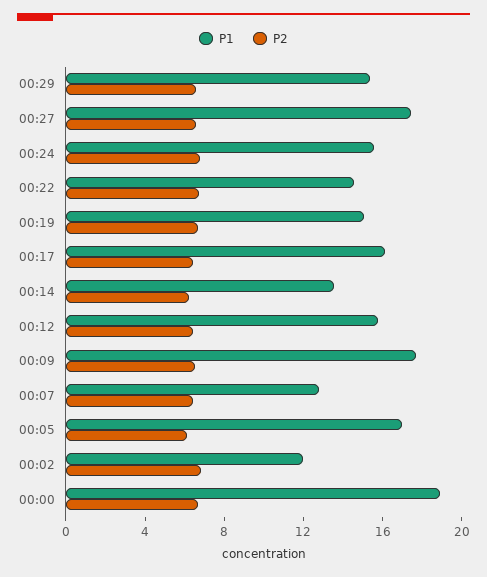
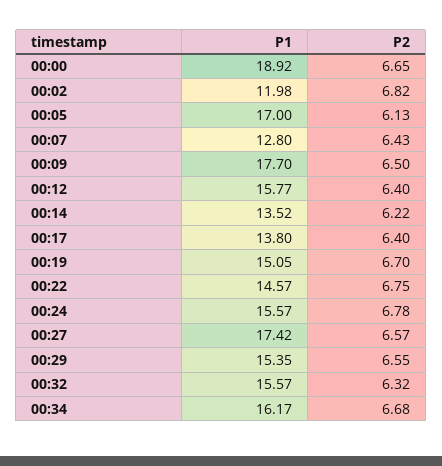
P1, 00:17: 16 -> 13.8
P1, 00:32: none -> 15.57
P2, 00:32: none -> 6.32
P1, 00:34: none -> 16.17
P2, 00:34: none -> 6.68

